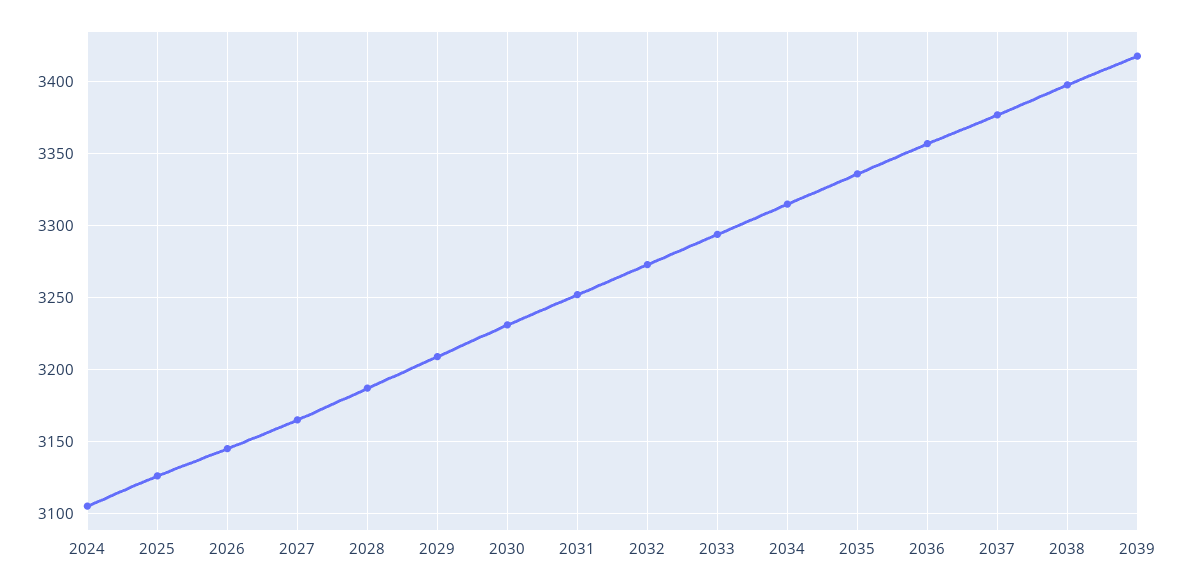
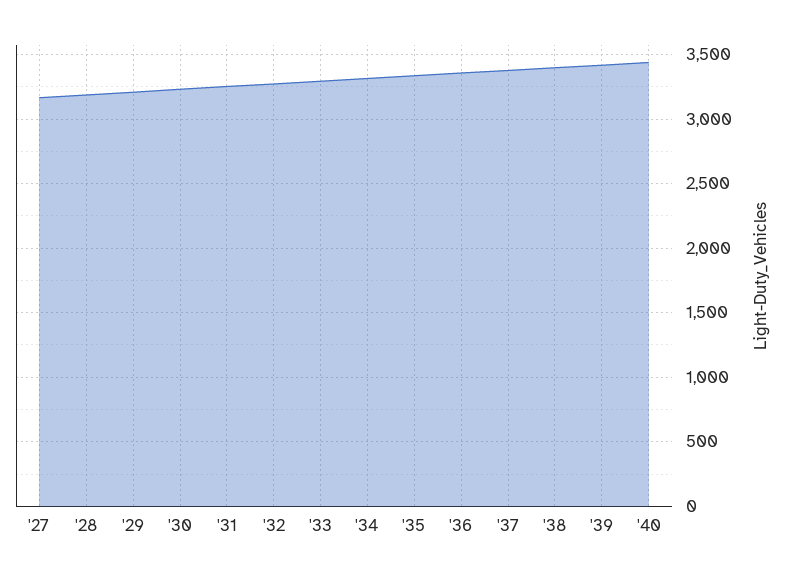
2024: 3105 -> none
2025: 3125 -> none
2026: 3145 -> none
'40: none -> 3450

